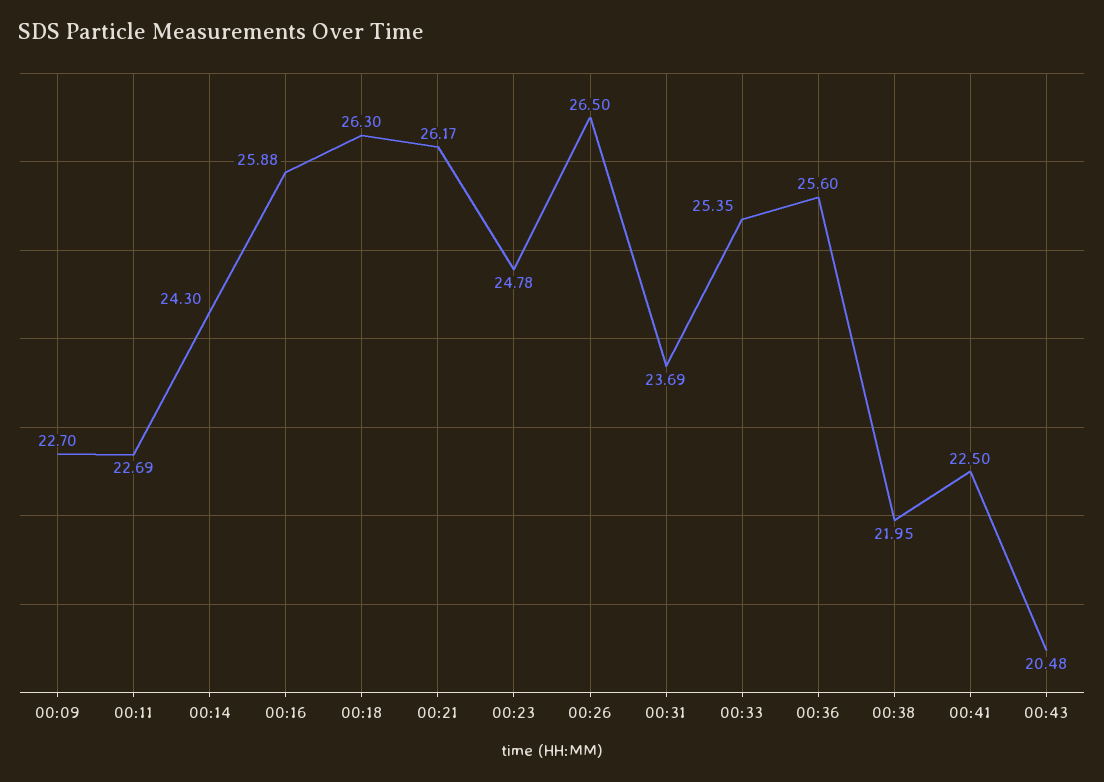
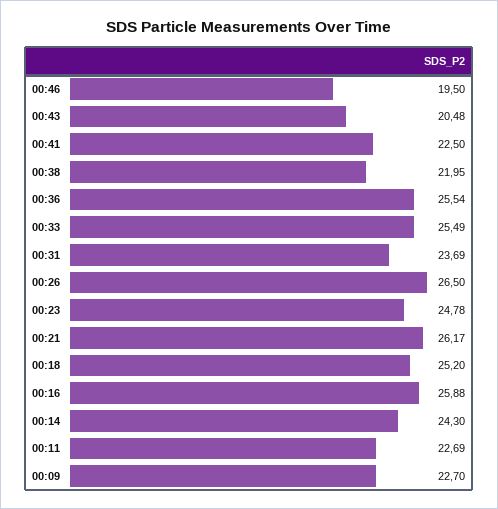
00:18: 26.3 -> 25.2
00:33: 25.35 -> 25.49
00:36: 25.6 -> 25.54
00:46: none -> 19.5

